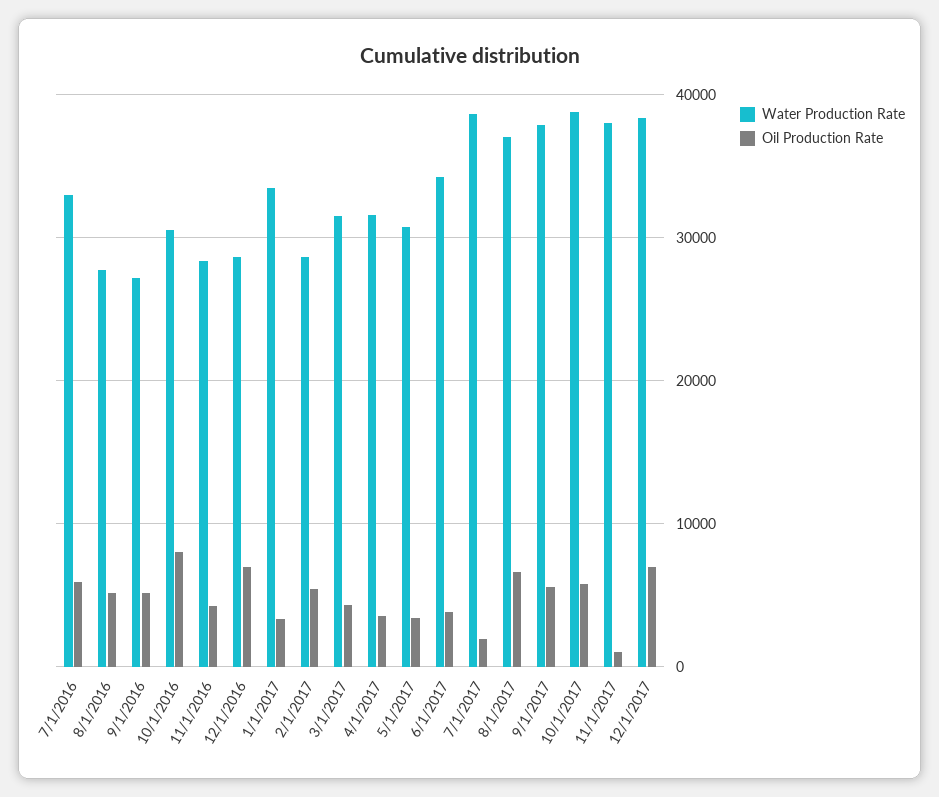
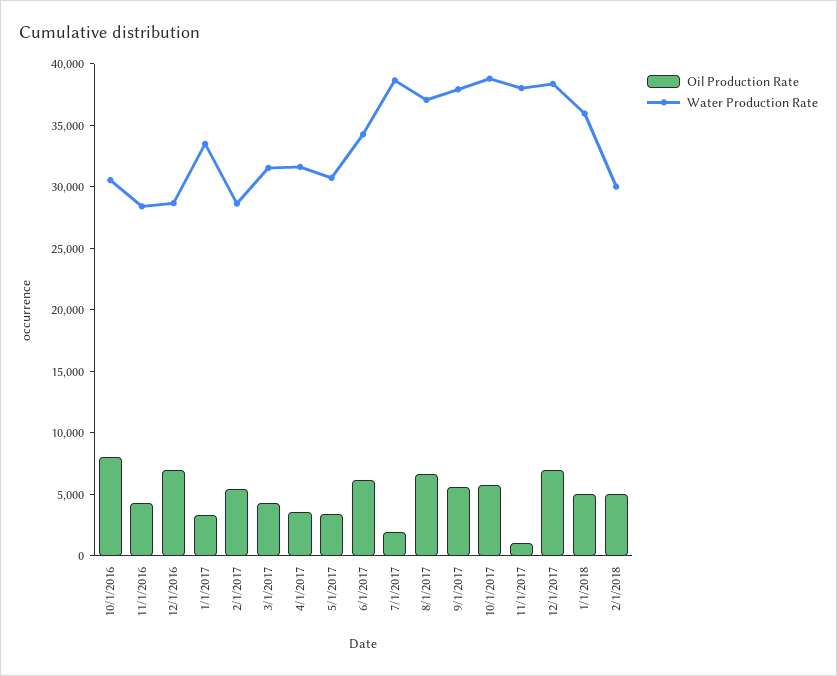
Water Production Rate, 7/1/2016: 33000 -> none
Oil Production Rate, 7/1/2016: 6000 -> none
Water Production Rate, 8/1/2016: 28000 -> none
Oil Production Rate, 8/1/2016: 5000 -> none
Water Production Rate, 9/1/2016: 27000 -> none
Oil Production Rate, 9/1/2016: 5000 -> none
Oil Production Rate, 6/1/2017: 4000 -> 6000
Oil Production Rate, 1/1/2018: none -> 5000
Water Production Rate, 1/1/2018: none -> 36000
Oil Production Rate, 2/1/2018: none -> 5000
Water Production Rate, 2/1/2018: none -> 30000

